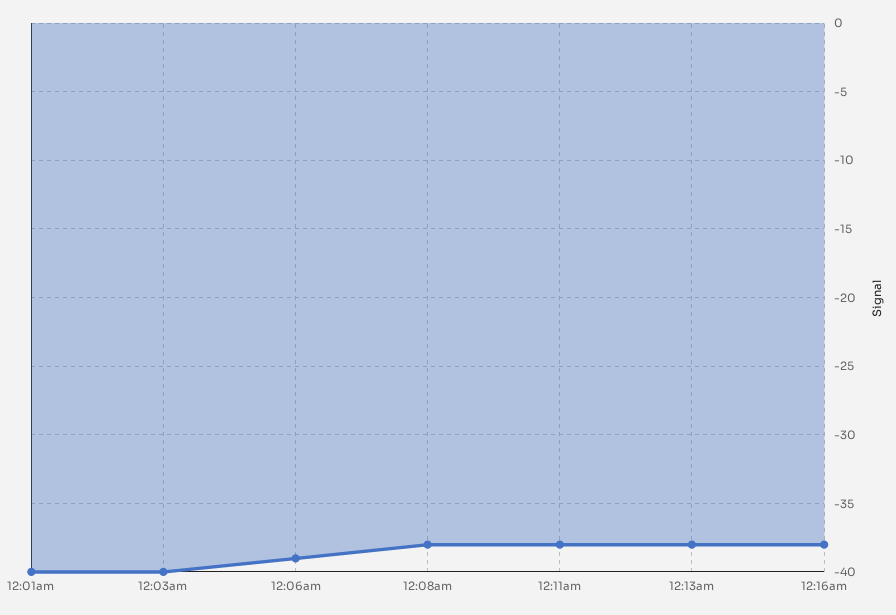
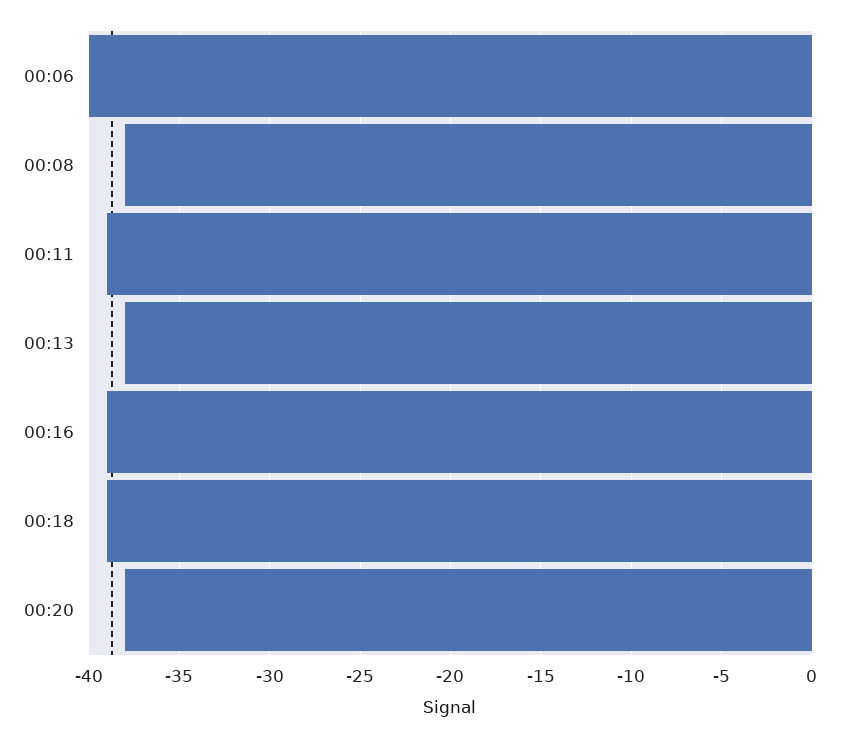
12:01am: -40 -> none
12:03am: -40 -> none
12:06am: -39 -> -40
12:11am: -38 -> -39
12:16am: -38 -> -39
00:18: none -> -39
00:20: none -> -38

